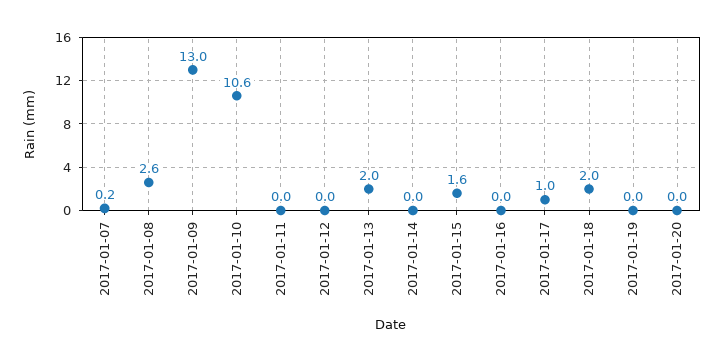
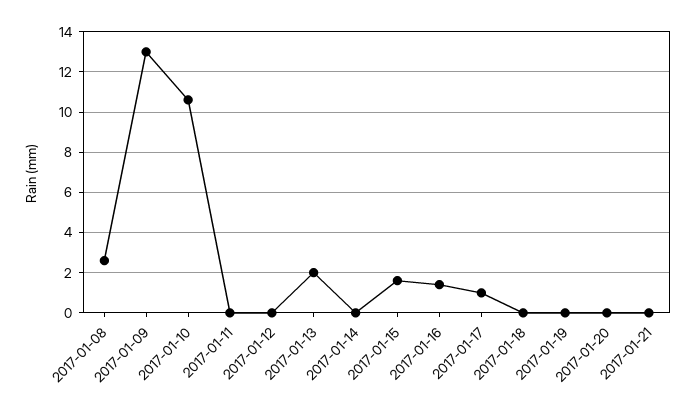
2017-01-07: 0.2 -> none
2017-01-16: 0 -> 1.5
2017-01-18: 2 -> 0
2017-01-21: none -> 0

